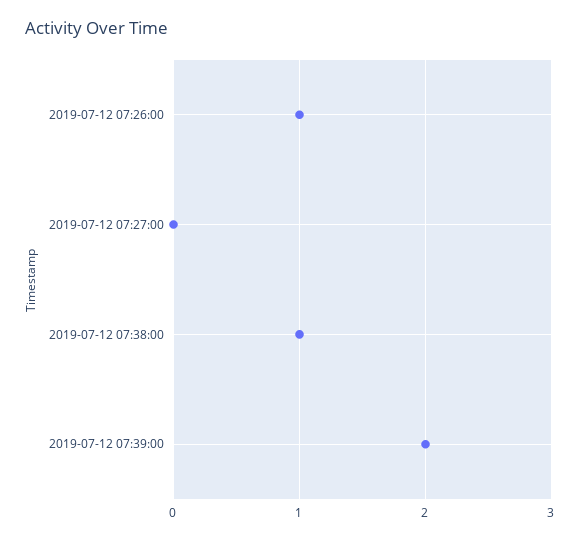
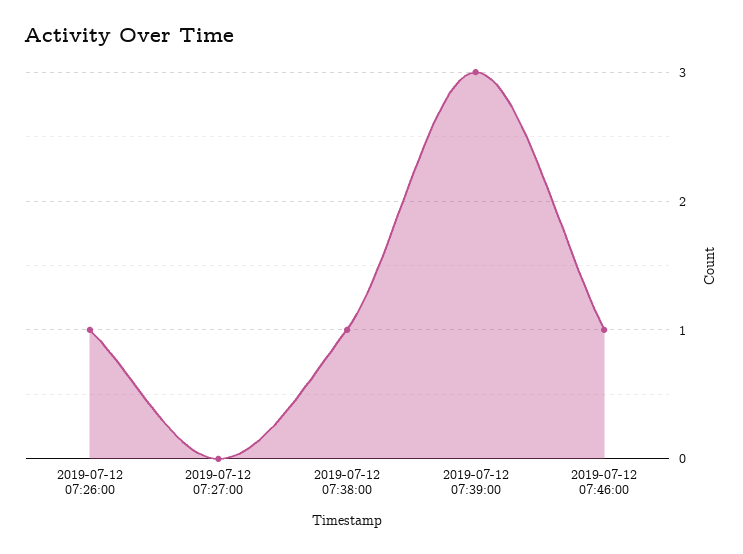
2019-07-12 07:39:00: 2 -> 3
2019-07-12 07:46:00: none -> 1

